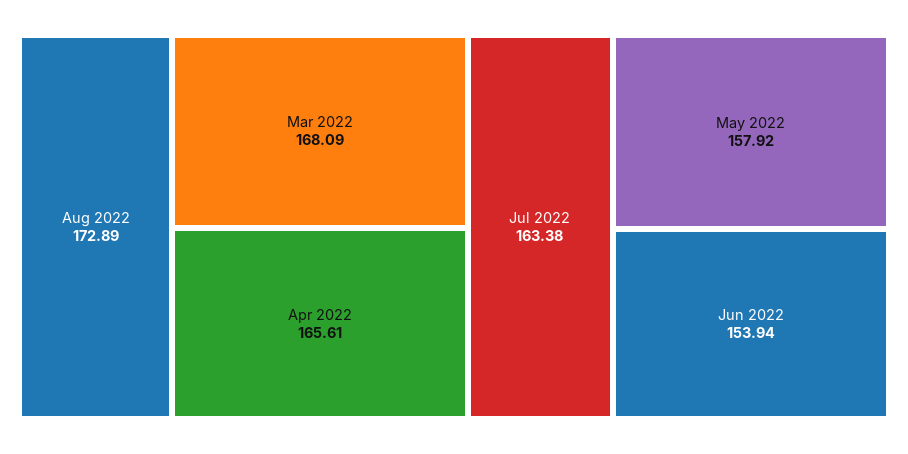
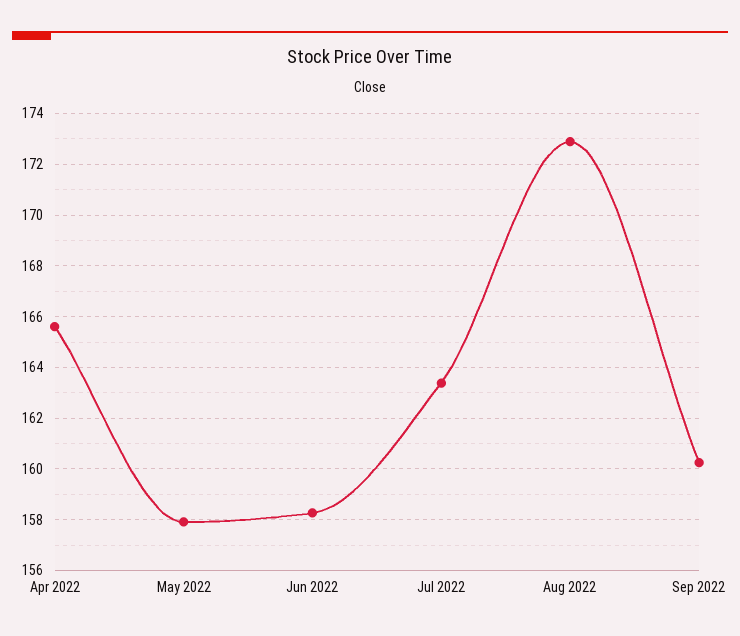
Mar 2022: 168.09 -> none
Jun 2022: 153.94 -> 158.25
Sep 2022: none -> 160.25

